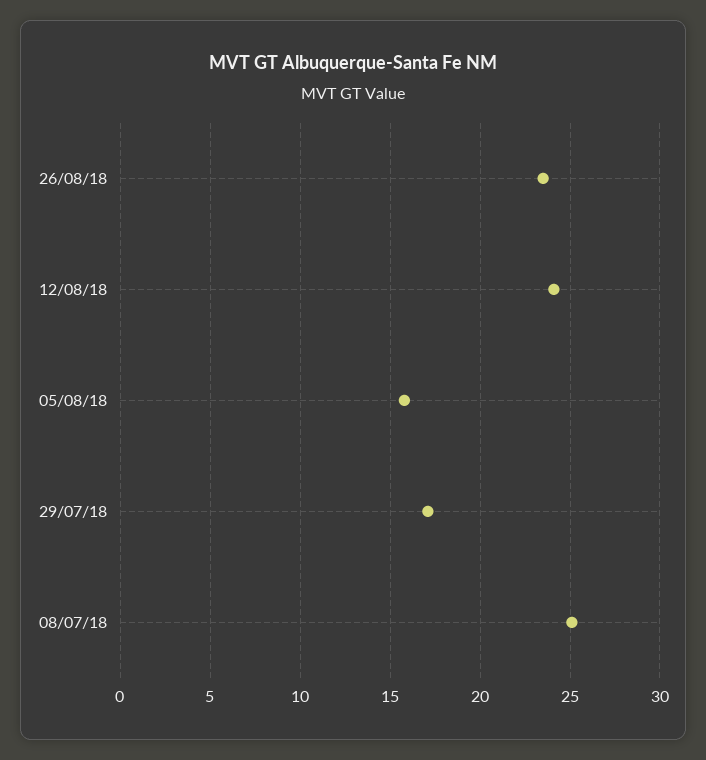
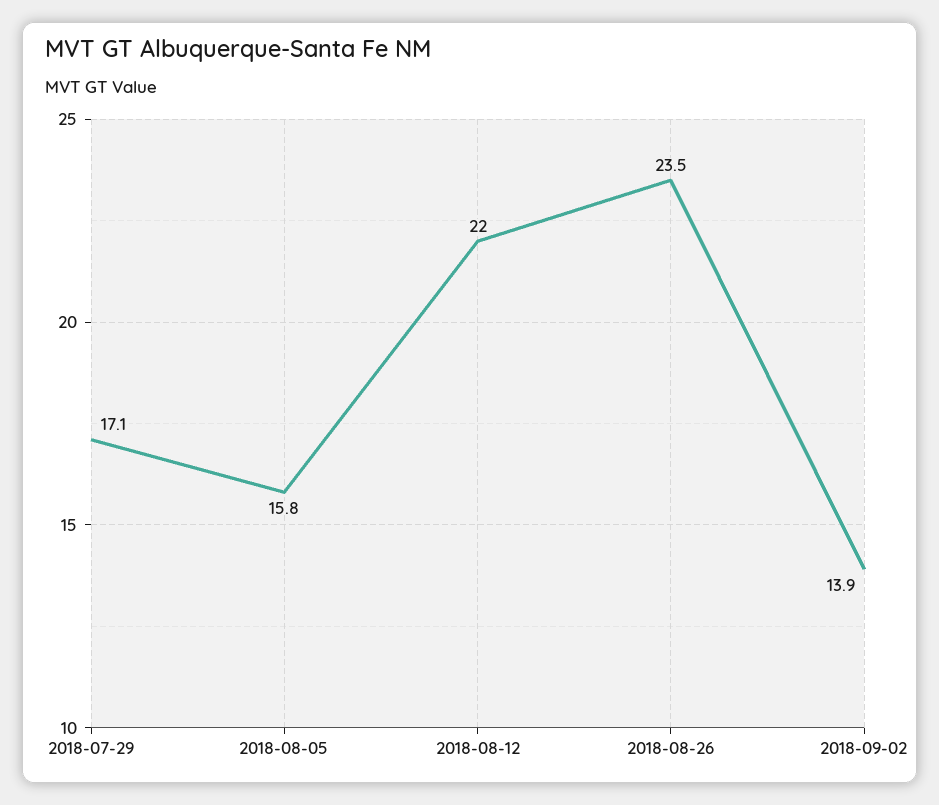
12/08/18: 24 -> 22
08/07/18: 25 -> none
2018-09-02: none -> 13.9

